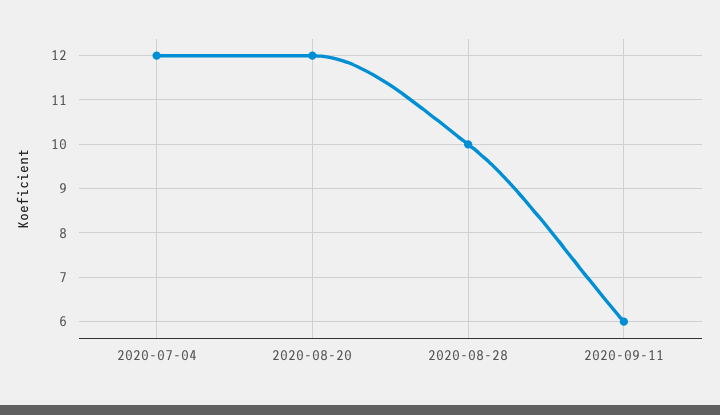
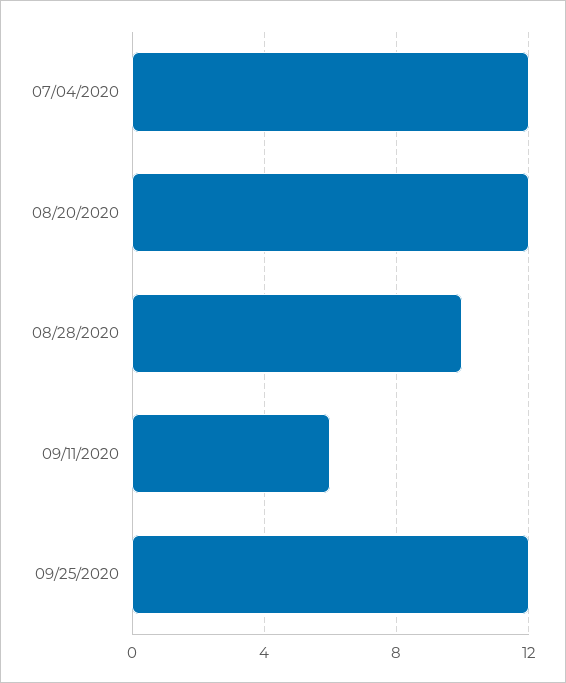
09/25/2020: none -> 12

